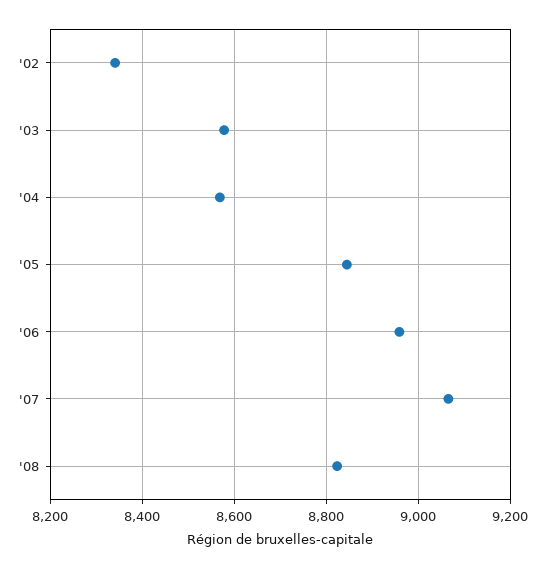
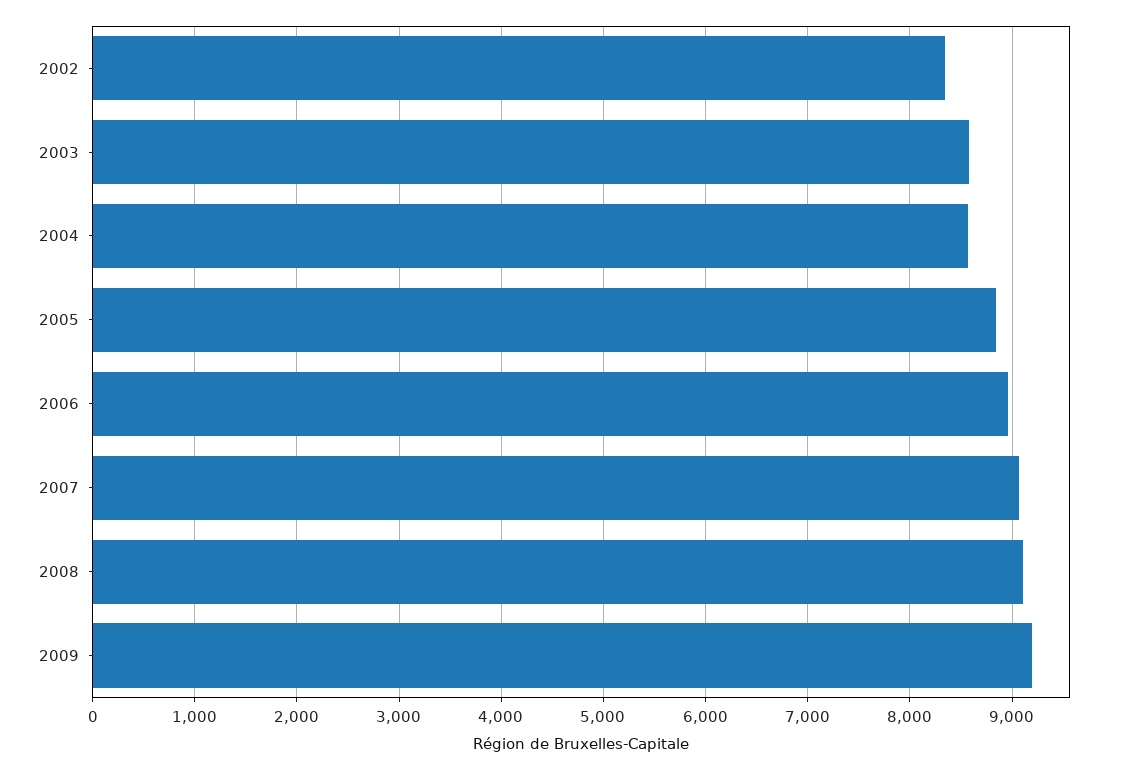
'08: 8820 -> 9100
2009: none -> 9200

